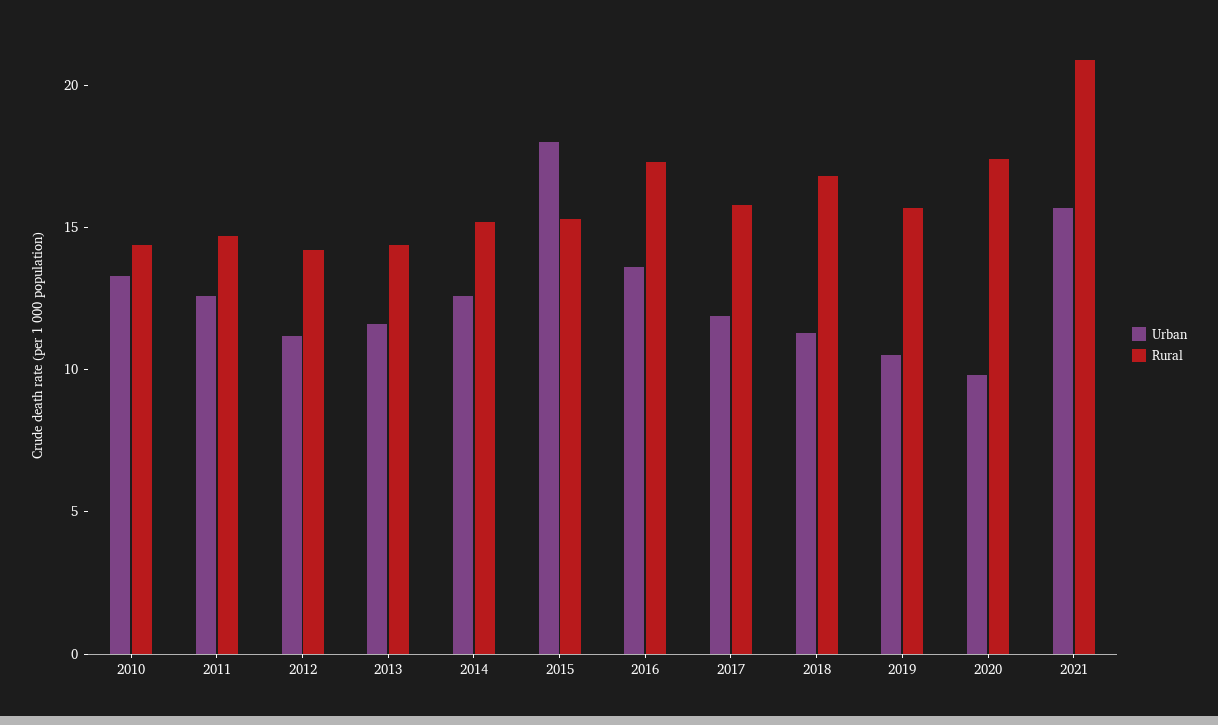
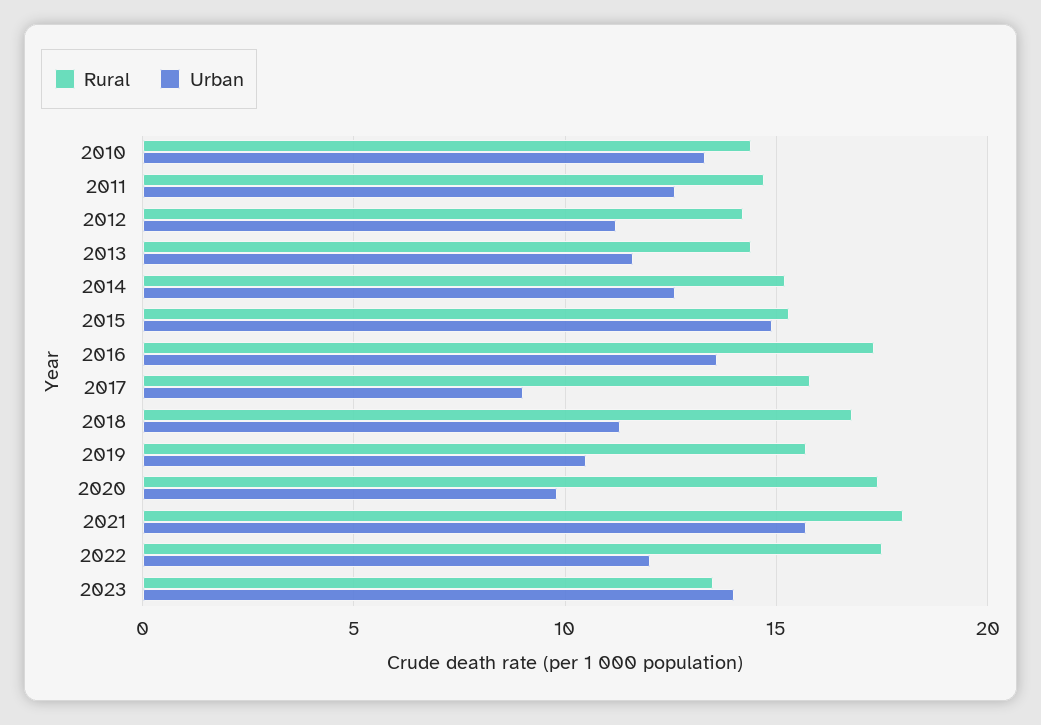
Urban, 2015: 18 -> 15
Urban, 2017: 12 -> 9
Rural, 2021: 21 -> 18
Rural, 2022: none -> 17.5
Urban, 2022: none -> 12
Rural, 2023: none -> 13.5
Urban, 2023: none -> 14

